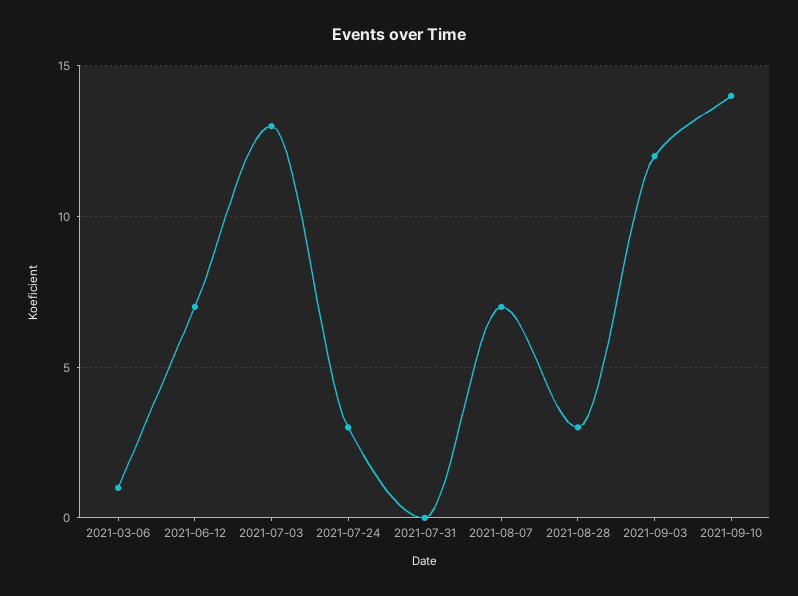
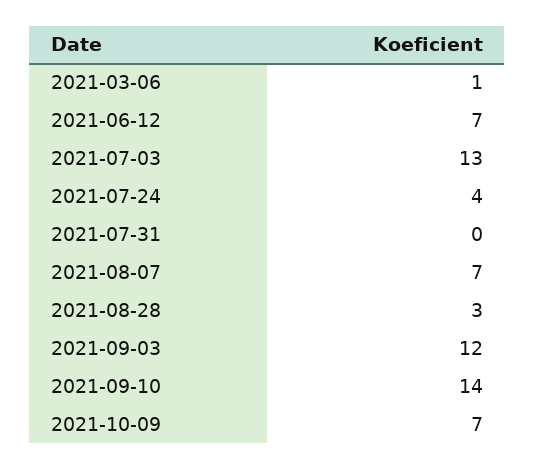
2021-07-24: 3 -> 4
2021-10-09: none -> 7

